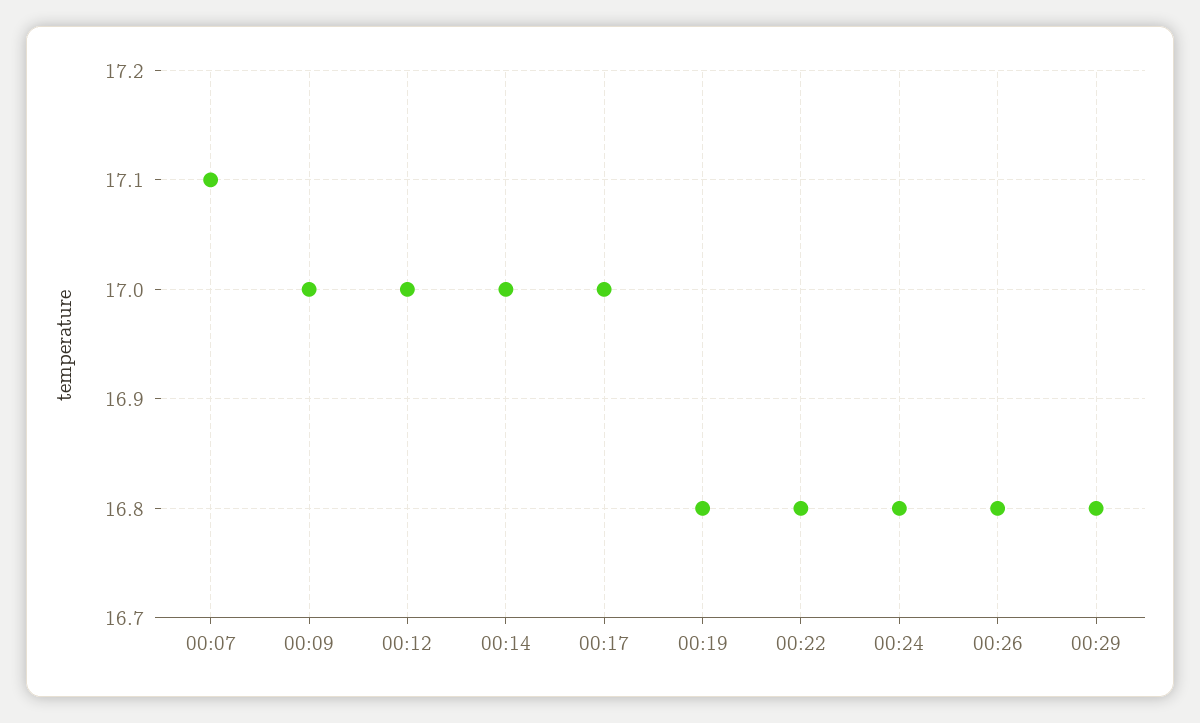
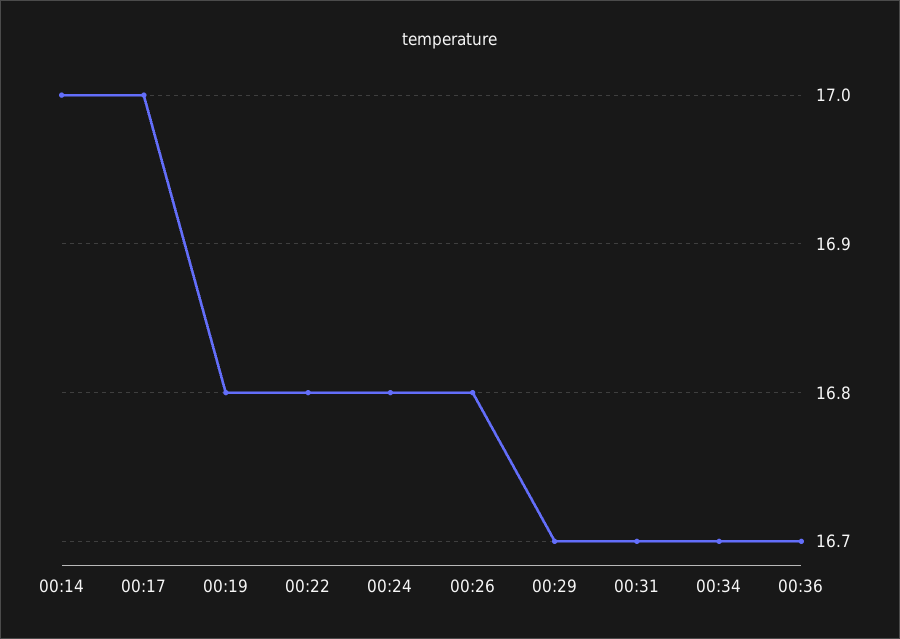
00:07: 17.1 -> none
00:09: 17 -> none
00:12: 17 -> none
00:29: 16.8 -> 16.7
00:31: none -> 16.7
00:34: none -> 16.7
00:36: none -> 16.7

